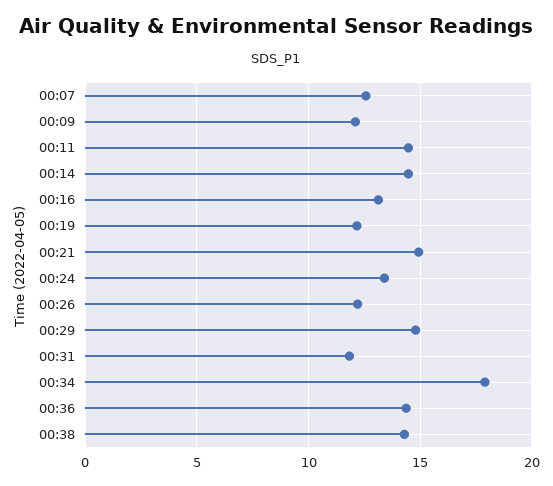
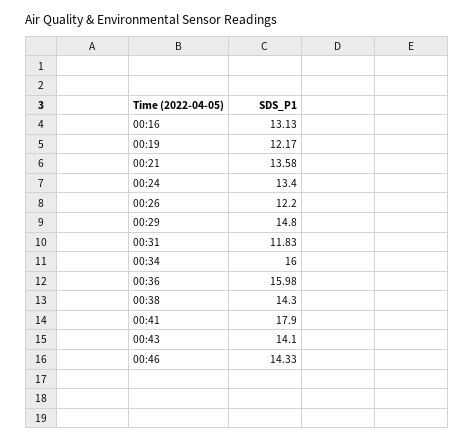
00:07: 12.5 -> none
00:09: 12 -> none
00:11: 14.5 -> none
00:14: 14.5 -> none
00:21: 15 -> 13.58
00:34: 18 -> 16
00:36: 14.5 -> 15.98
00:41: none -> 17.9
00:43: none -> 14.1
00:46: none -> 14.33

